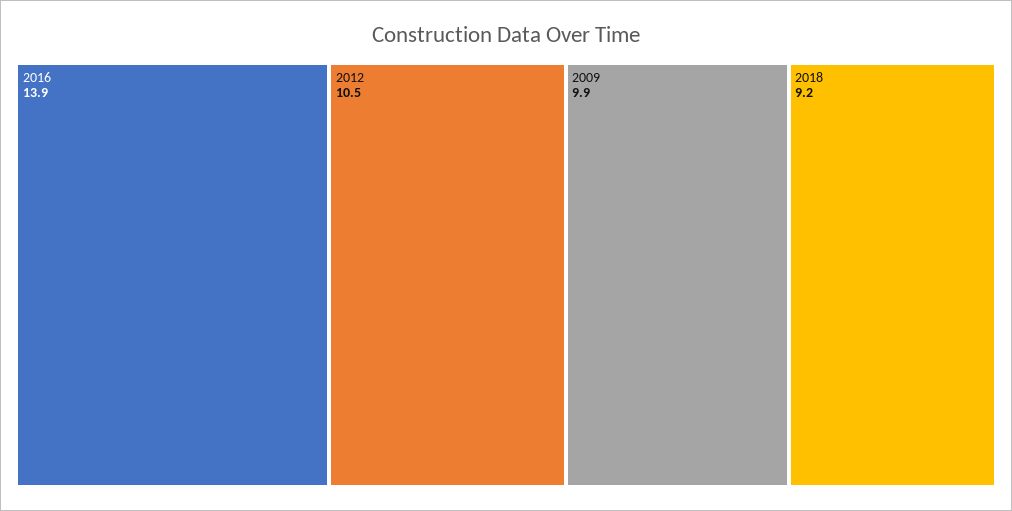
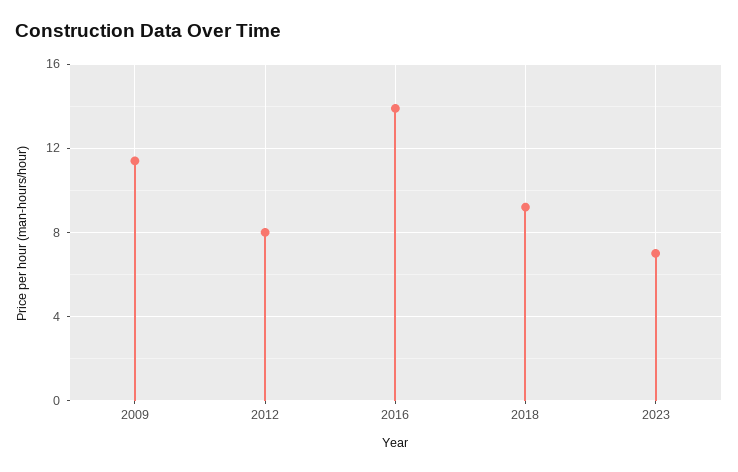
2012: 10.5 -> 8
2009: 9.9 -> 11.5
2023: none -> 7

